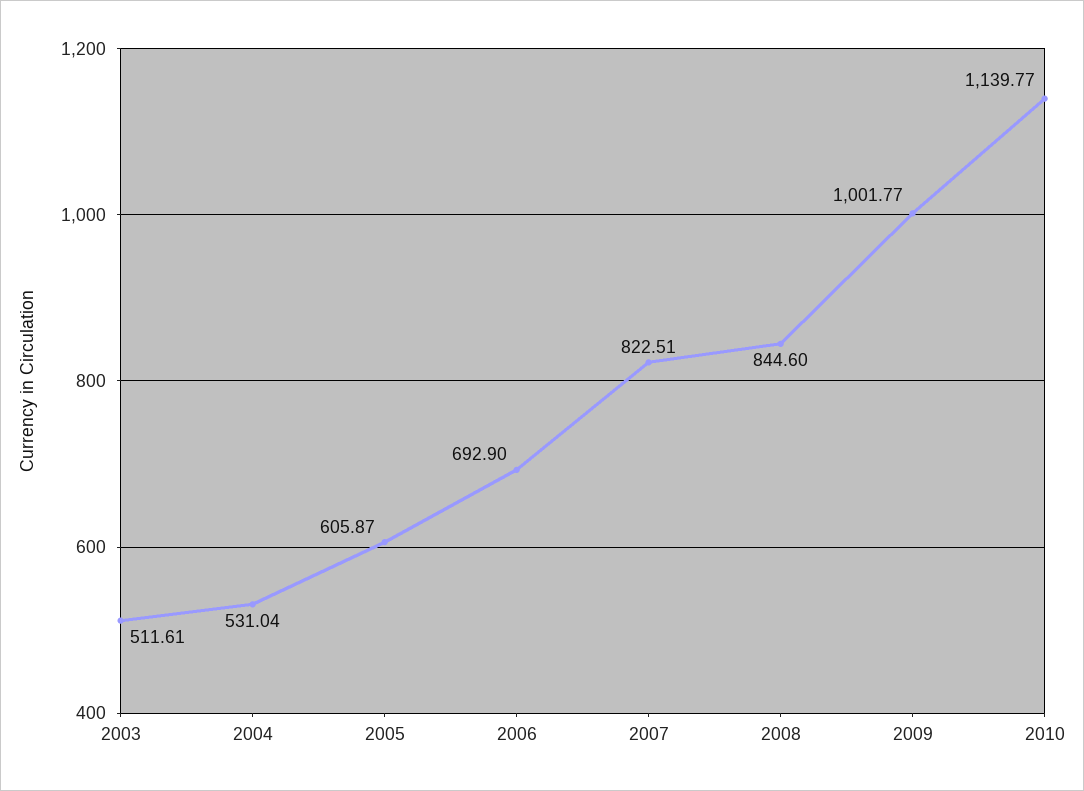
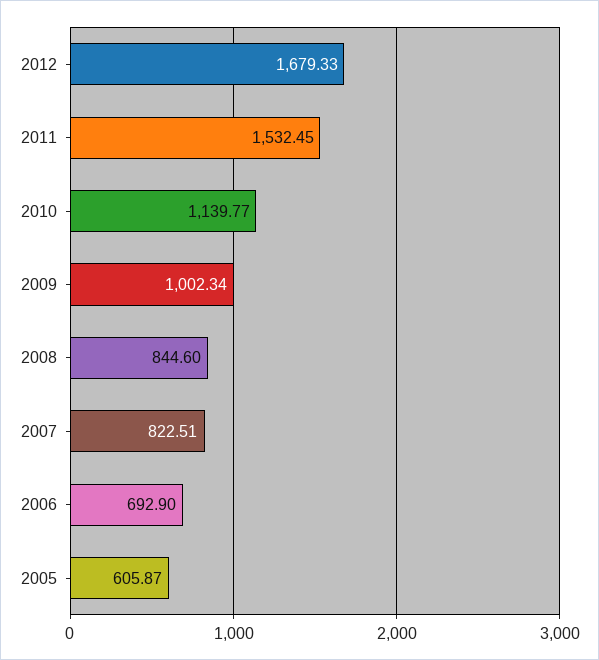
2003: 511.61 -> none
2004: 531.04 -> none
2009: 1001.77 -> 1002.34
2012: none -> 1679.33
2011: none -> 1532.45

